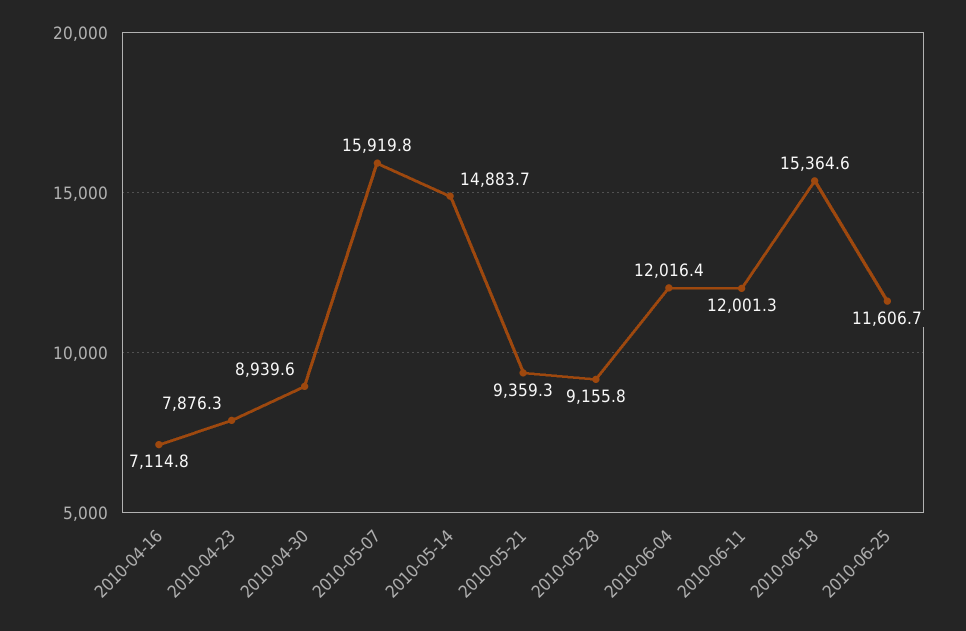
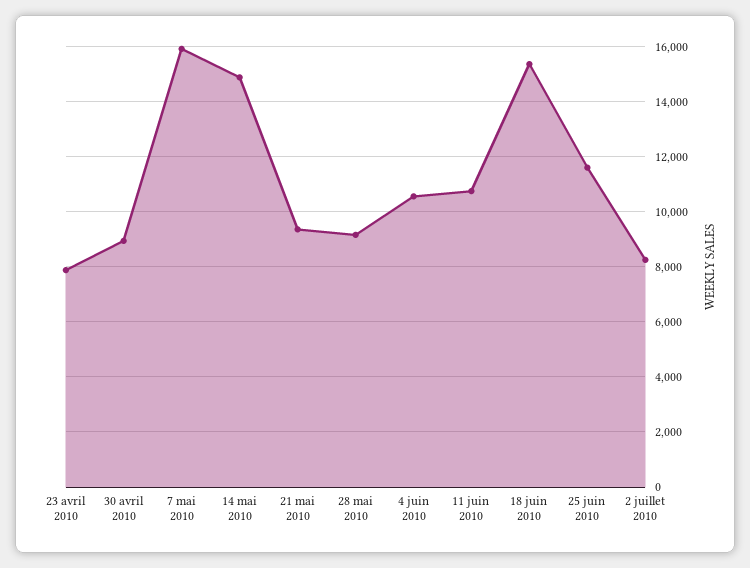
2010-04-16: 7114.8 -> none
2010-06-04: 12016.4 -> 10500
2010-06-11: 12001.3 -> 10750
2 juillet 2010: none -> 8250

